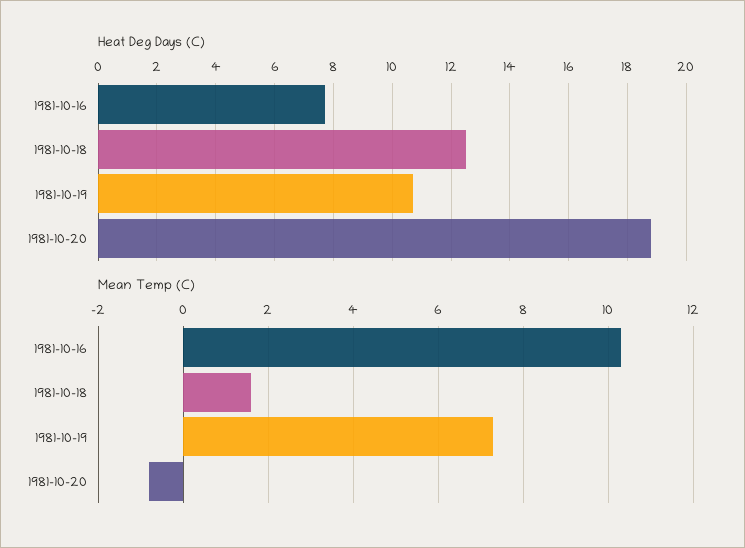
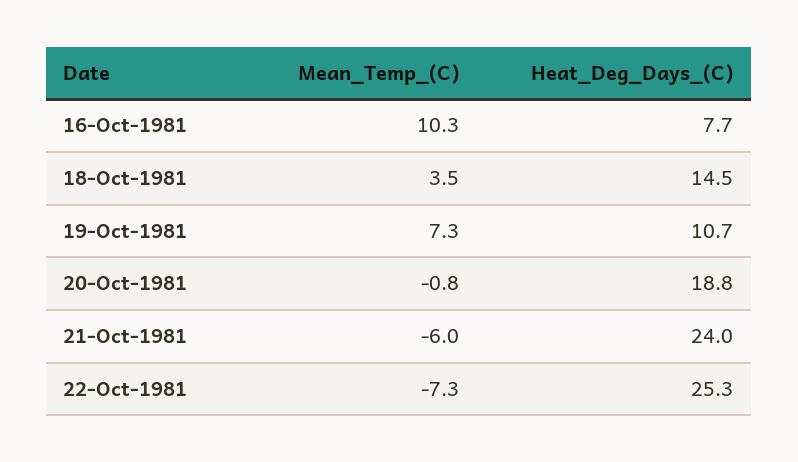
Heat Deg Days (C), 1981-10-18: 12.5 -> 14.5
Mean Temp (C), 1981-10-18: 1.5 -> 3.5
Mean Temp (C), 21-Oct-1981: none -> -6
Heat Deg Days (C), 21-Oct-1981: none -> 24
Mean Temp (C), 22-Oct-1981: none -> -7.3
Heat Deg Days (C), 22-Oct-1981: none -> 25.3

